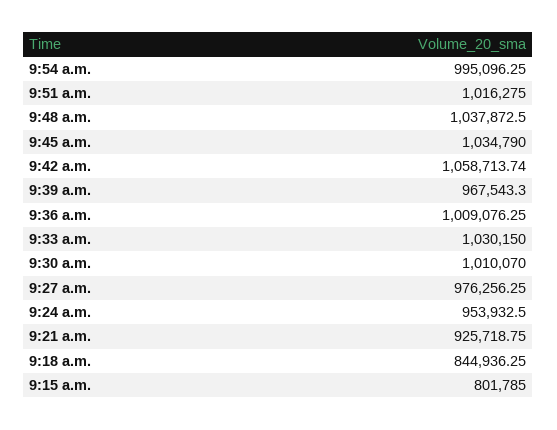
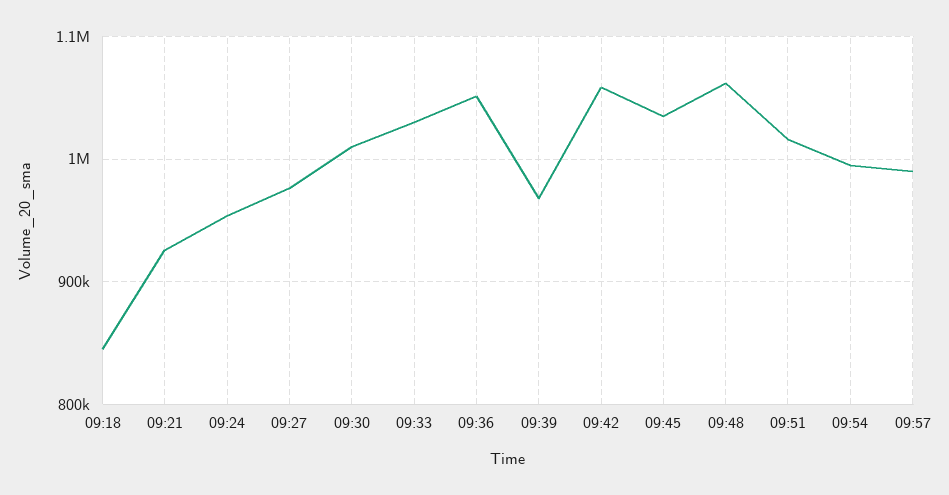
9:48 a.m.: 1037872.5 -> 1060000
9:36 a.m.: 1009076.25 -> 1050000
9:15 a.m.: 801785 -> none
09:57: none -> 990000

